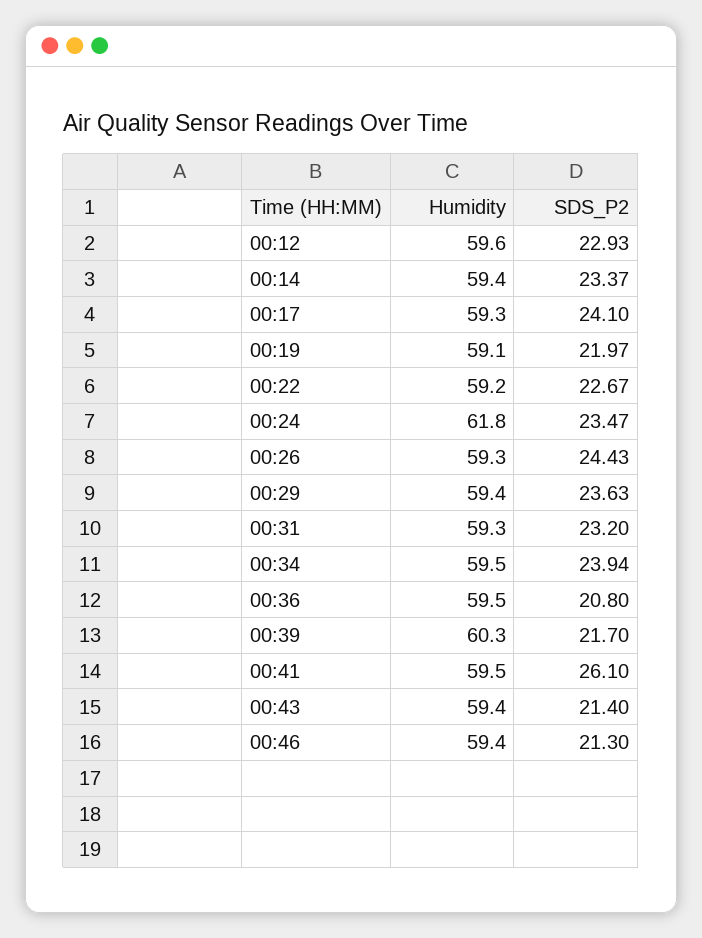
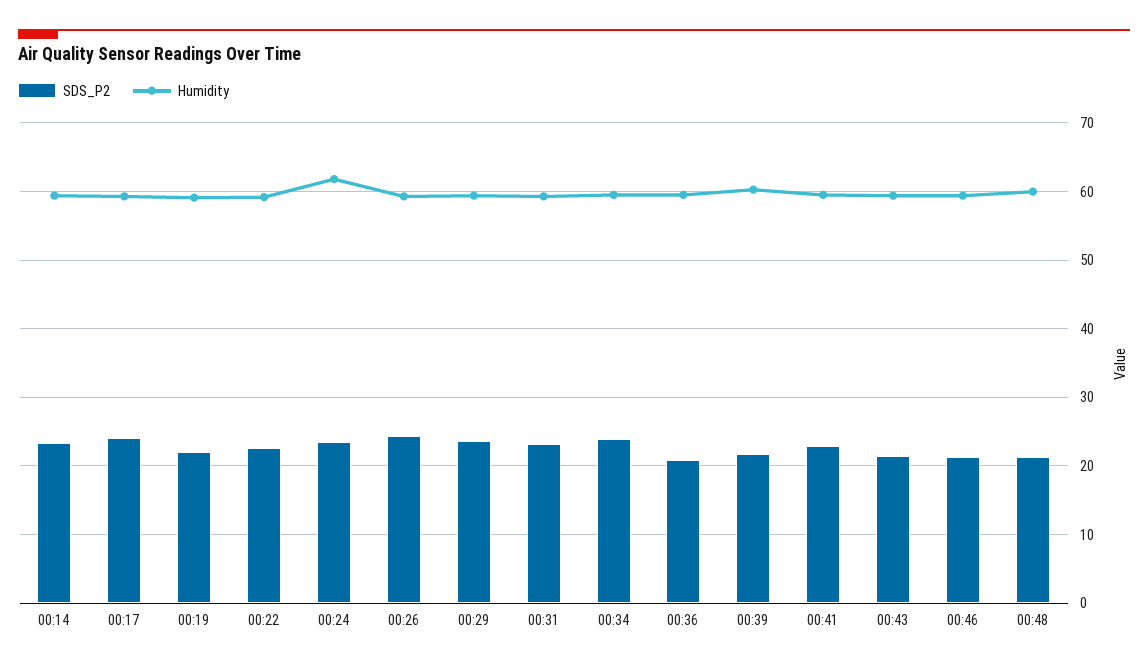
Humidity, 00:12: 59.6 -> none
SDS_P2, 00:12: 22.93 -> none
SDS_P2, 00:41: 26.1 -> 23
SDS_P2, 00:48: none -> 21
Humidity, 00:48: none -> 60

